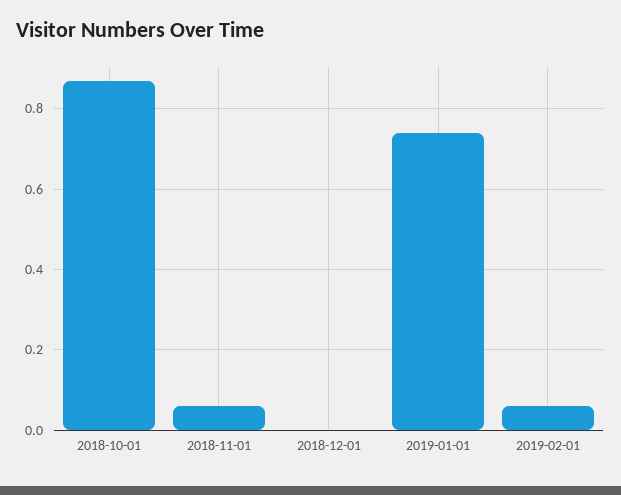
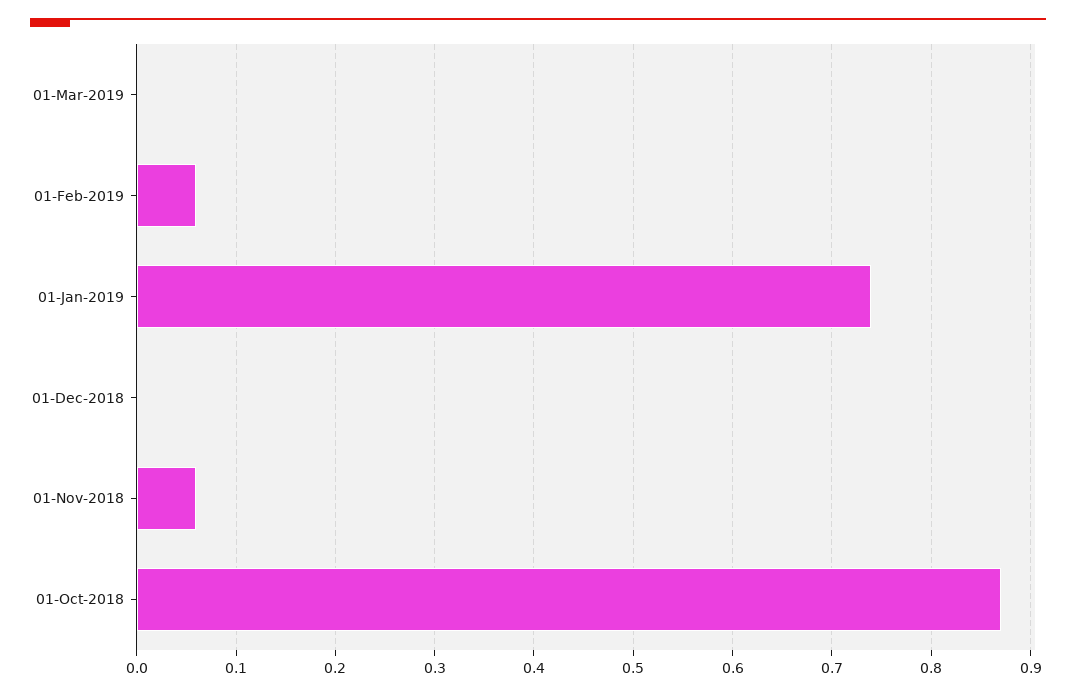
01-Mar-2019: none -> 0

